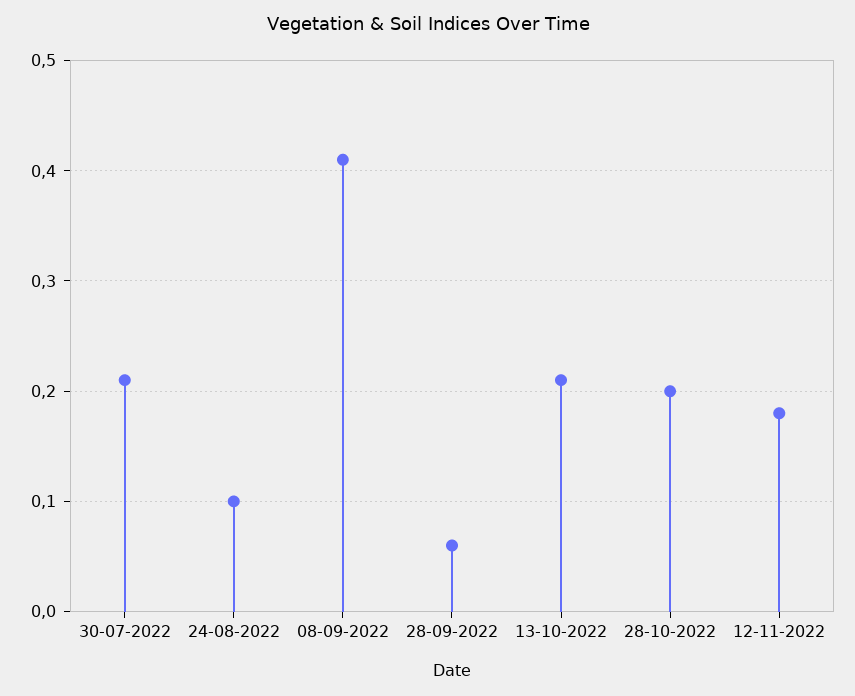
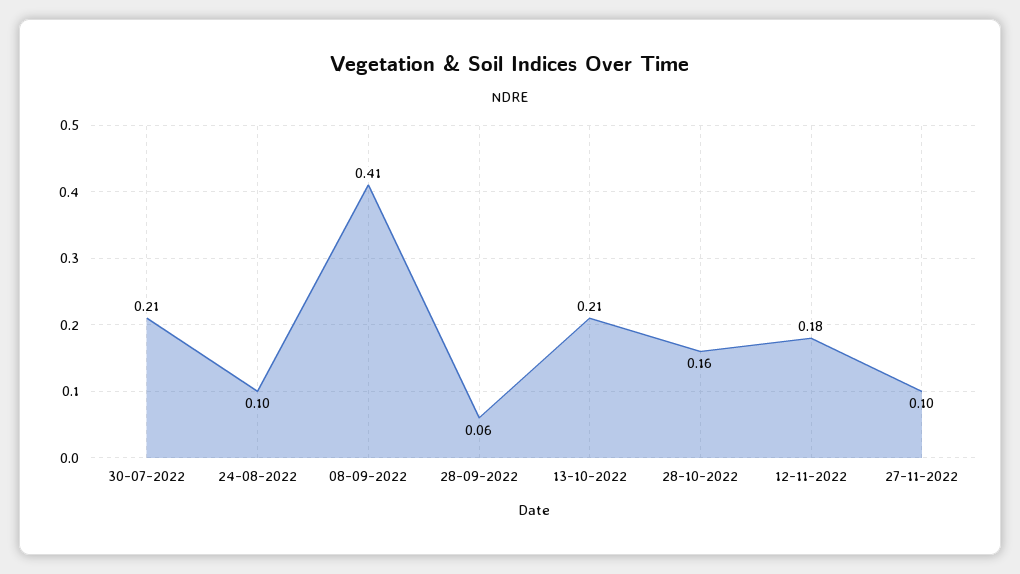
28-10-2022: 0.2 -> 0.16
27-11-2022: none -> 0.1

